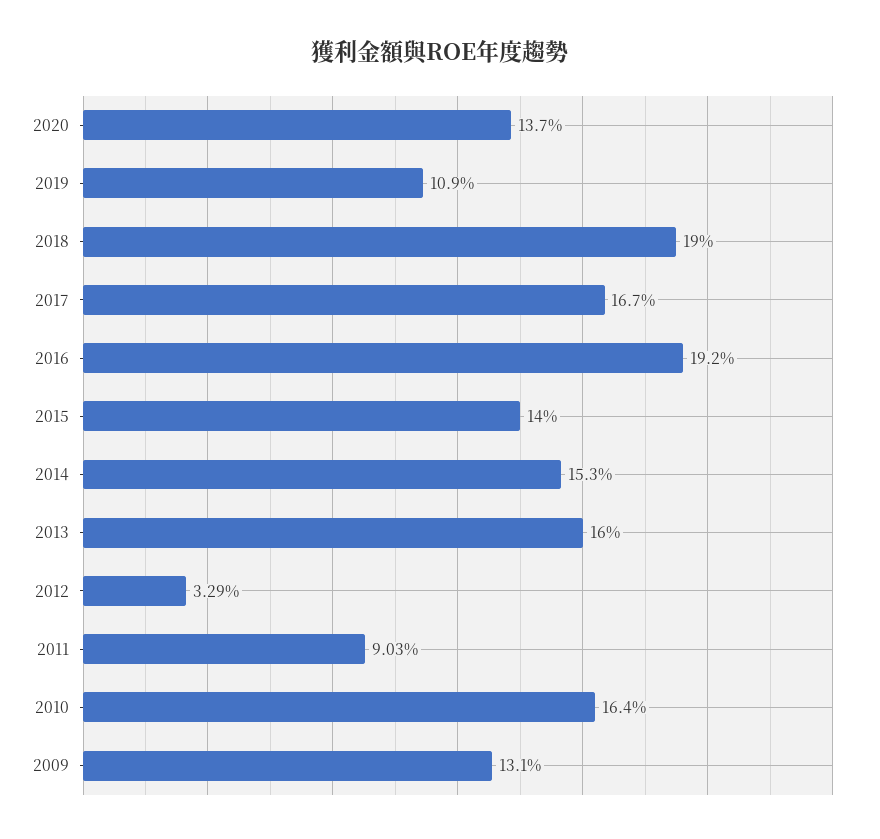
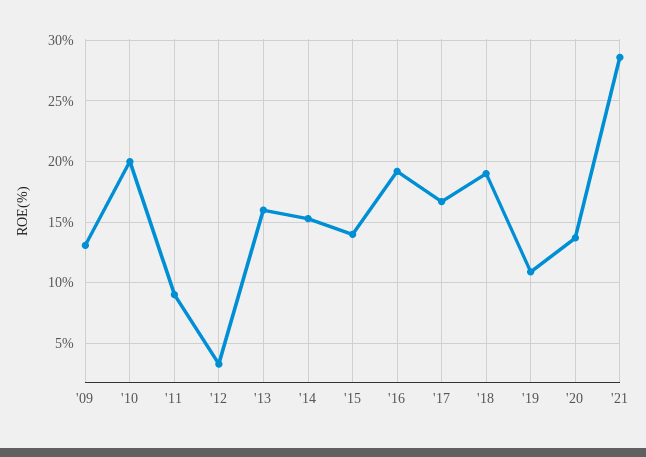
2010: 16.4 -> 20
'21: none -> 28.5

